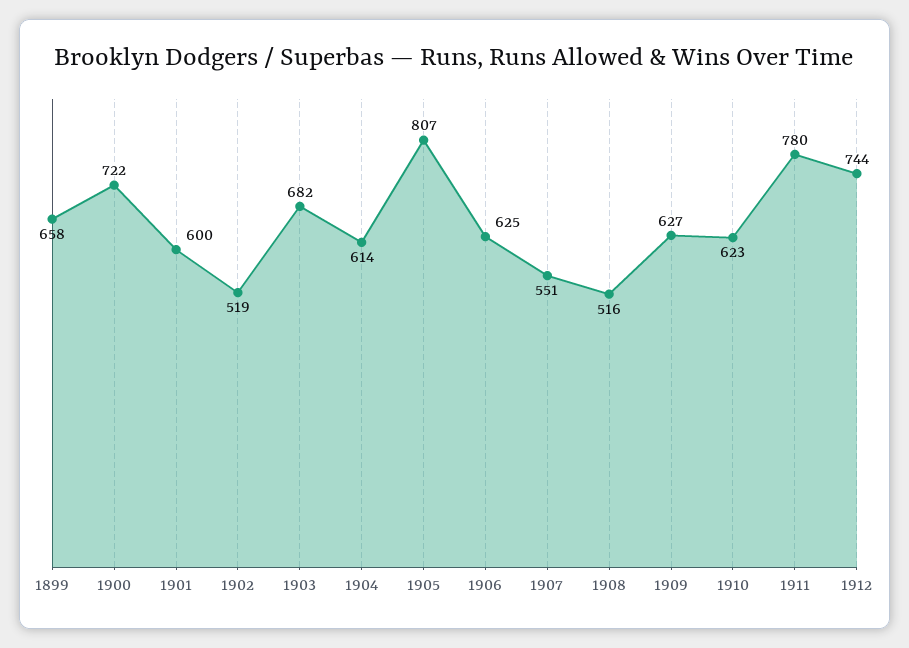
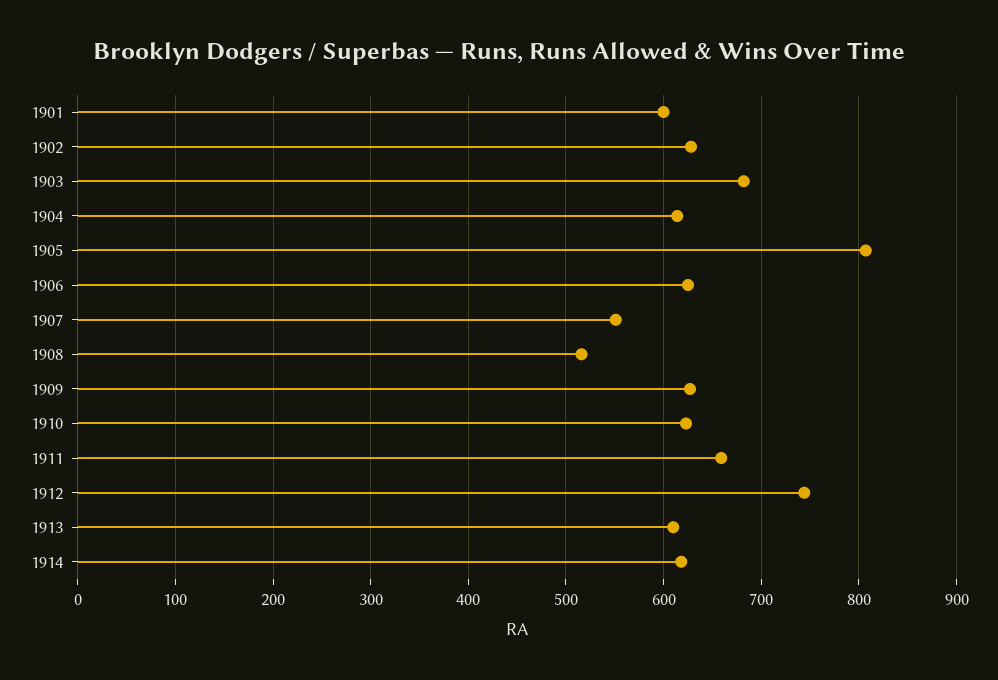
1899: 658 -> none
1900: 722 -> none
1902: 519 -> 630
1911: 780 -> 660
1913: none -> 610
1914: none -> 620

